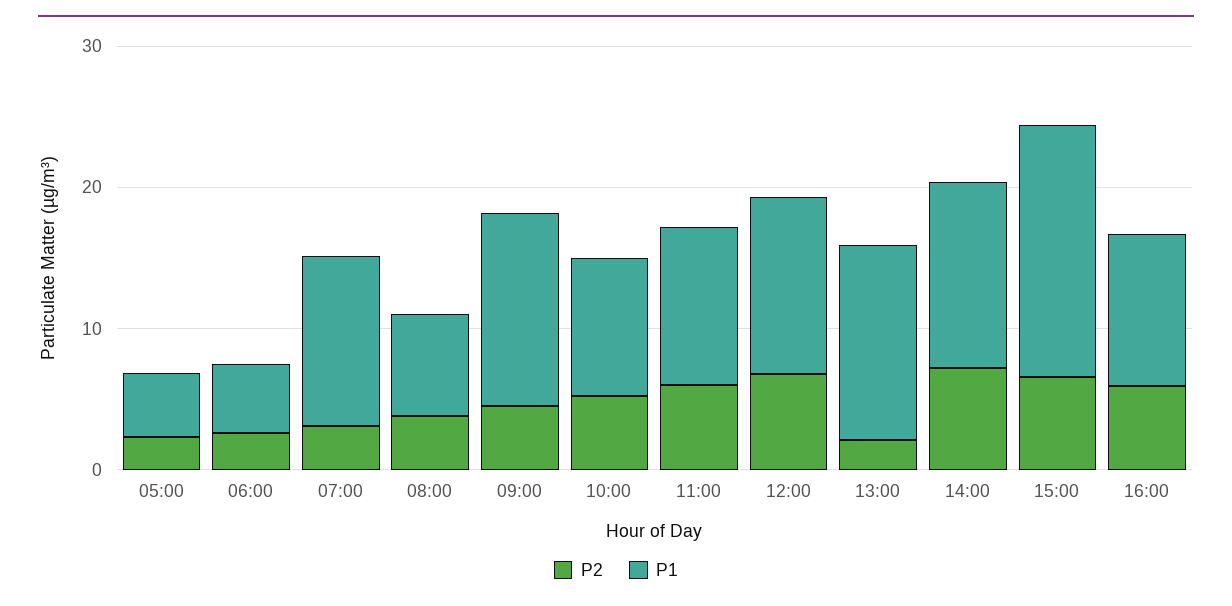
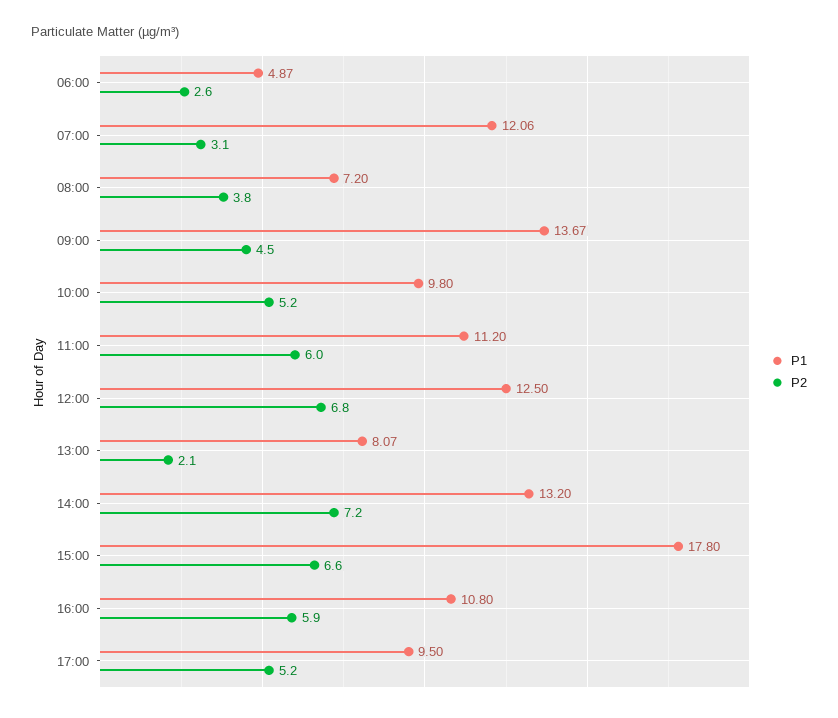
P2, 05:00: 2 -> none
P1, 05:00: 4 -> none
P1, 13:00: 14 -> 8.07
P1, 17:00: none -> 9.5
P2, 17:00: none -> 5.2

